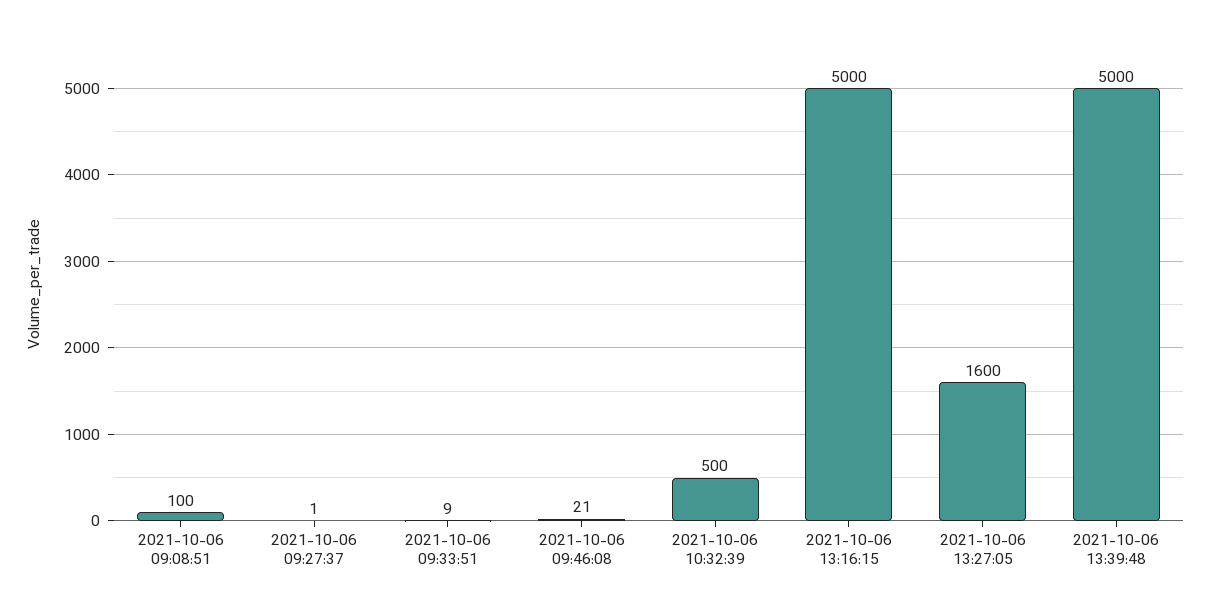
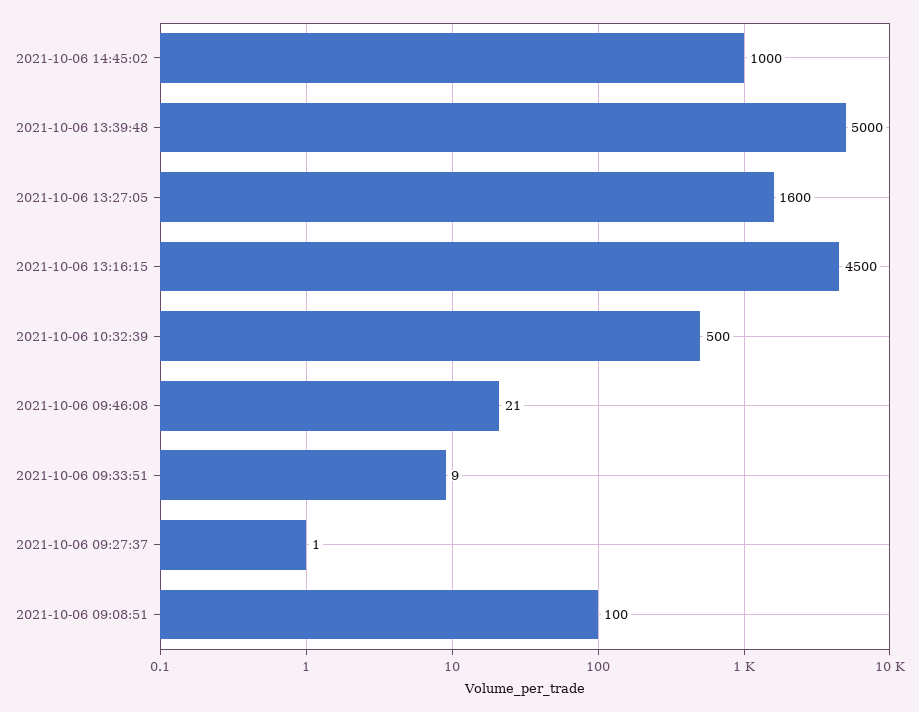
2021-10-06 13:16:15: 5000 -> 4500
2021-10-06 14:45:02: none -> 1000

